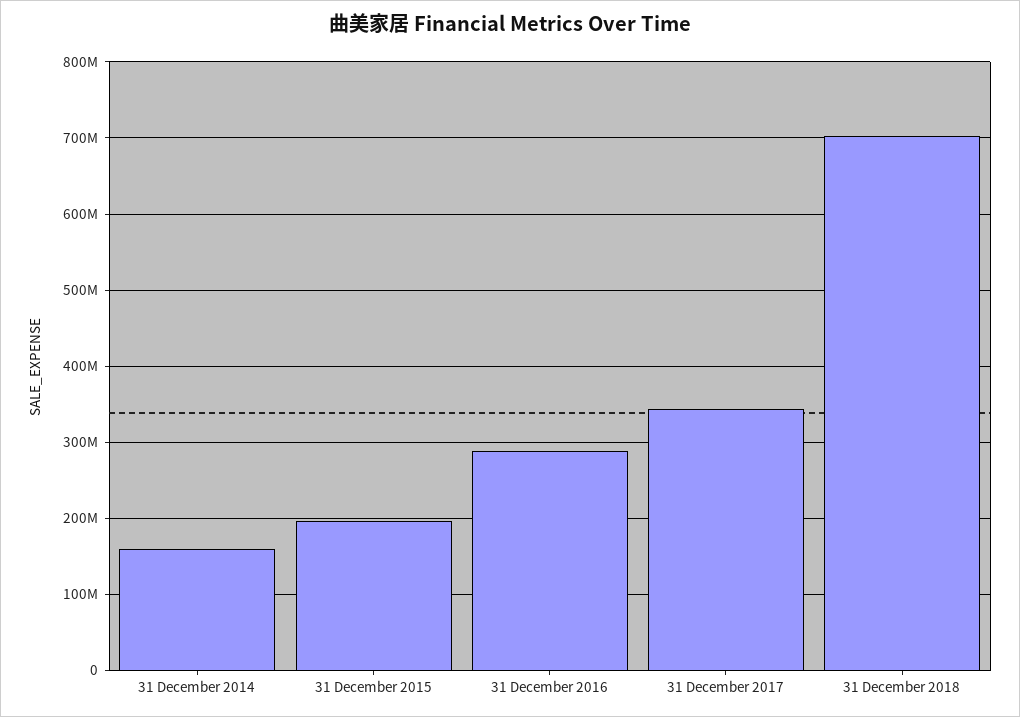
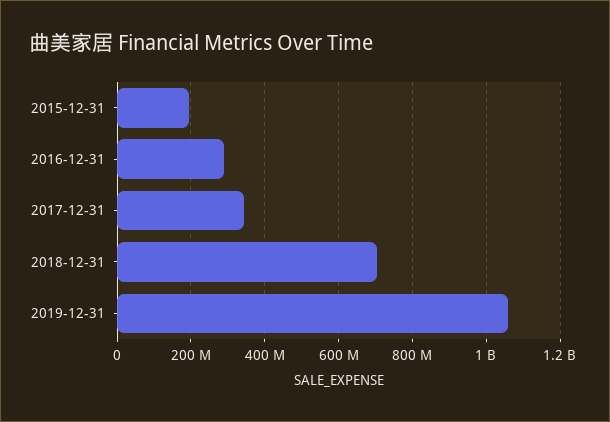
31 December 2014: 160000000 -> none
2019-12-31: none -> 1060000000

